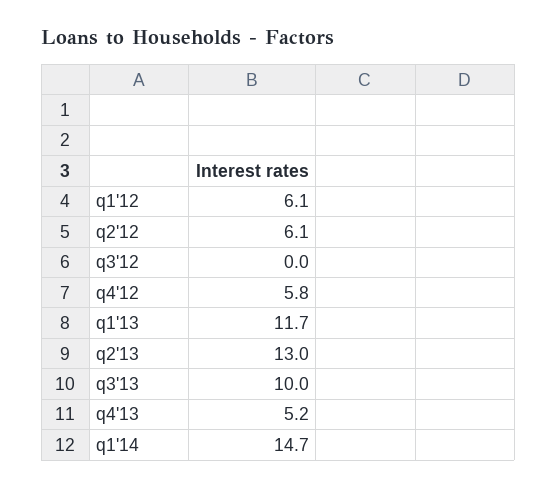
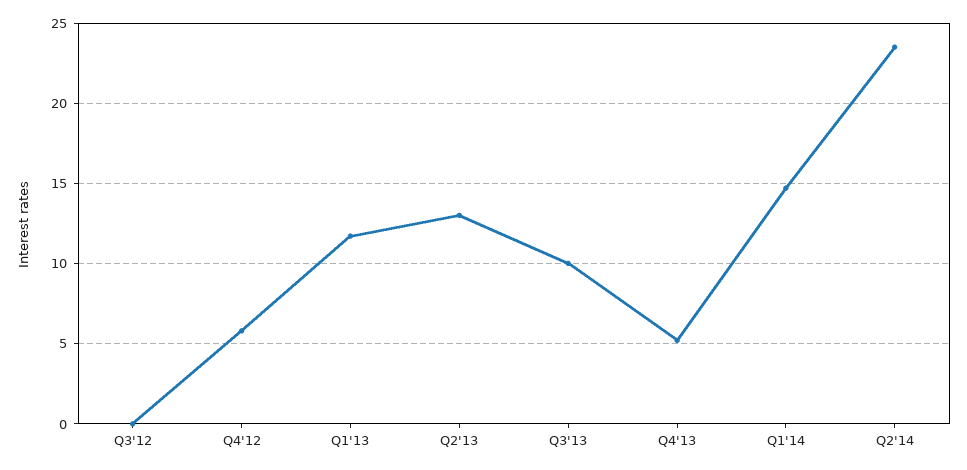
q1'12: 6.1 -> none
q2'12: 6.1 -> none
Q2'14: none -> 23.5

